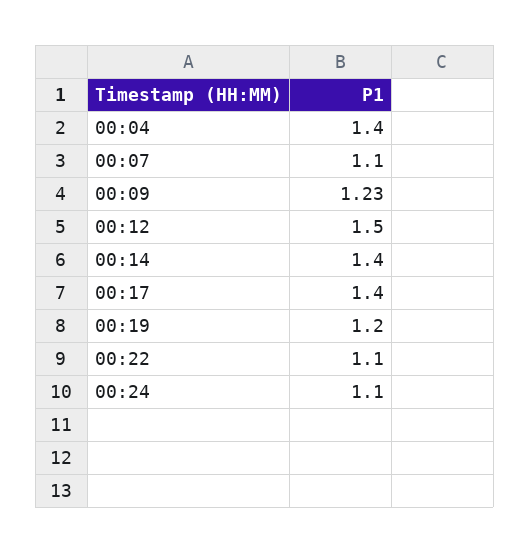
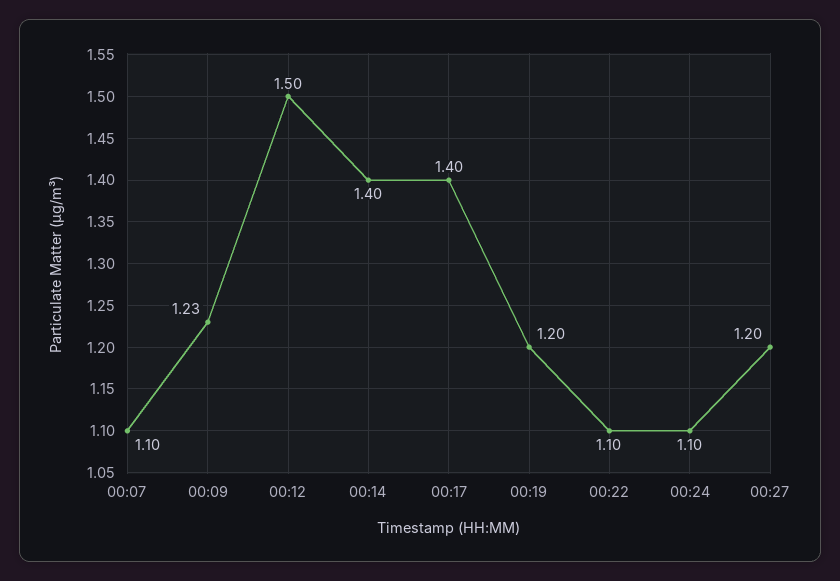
00:04: 1.4 -> none
00:27: none -> 1.2

